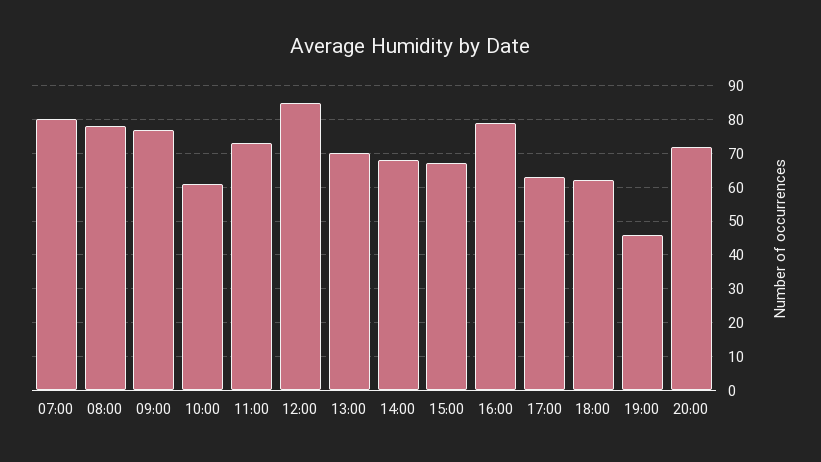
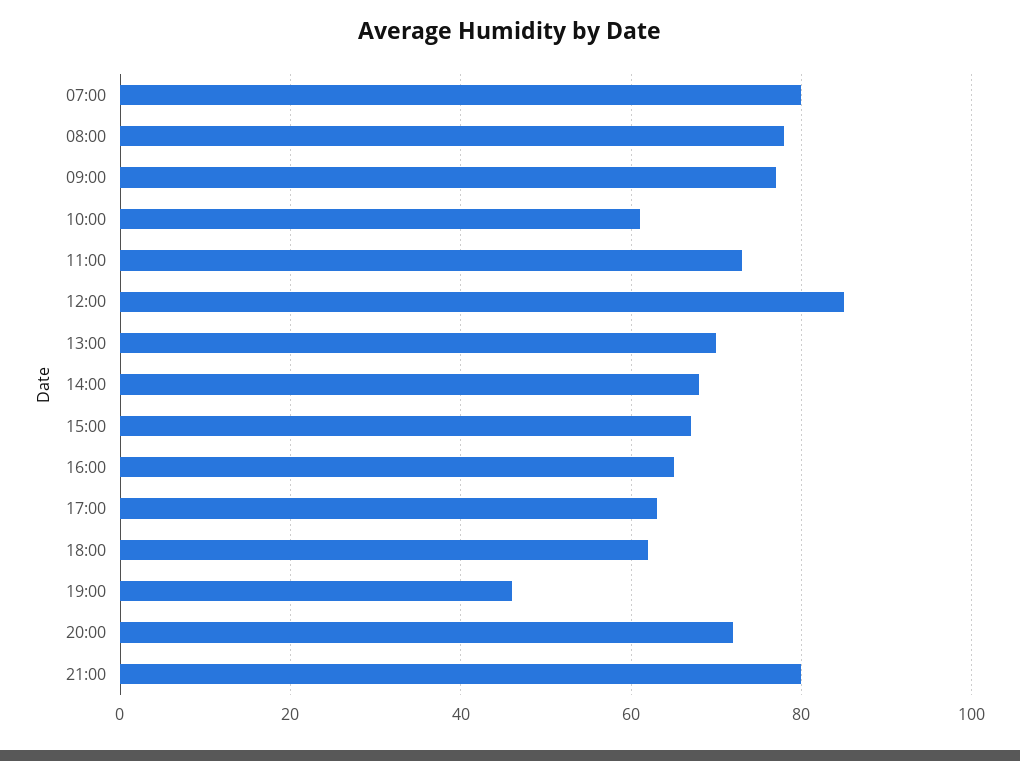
16:00: 80 -> 65
21:00: none -> 80

